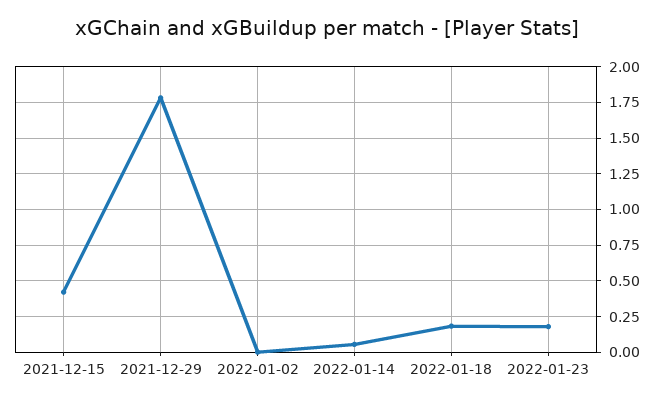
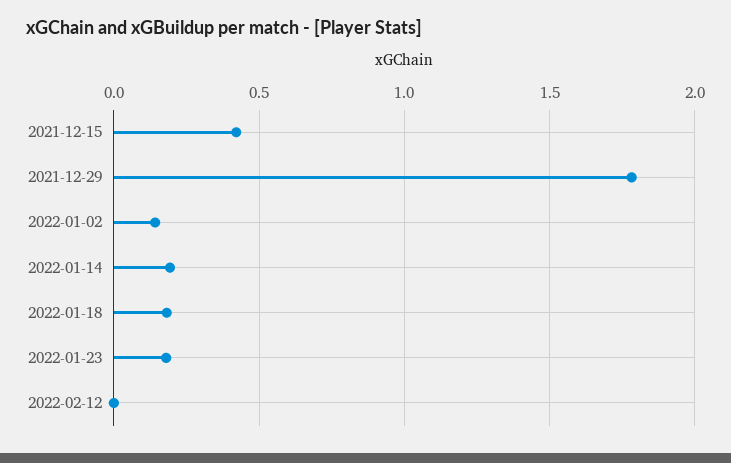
2022-01-02: 0 -> 0.15
2022-01-14: 0.05 -> 0.2
2022-02-12: none -> 0

